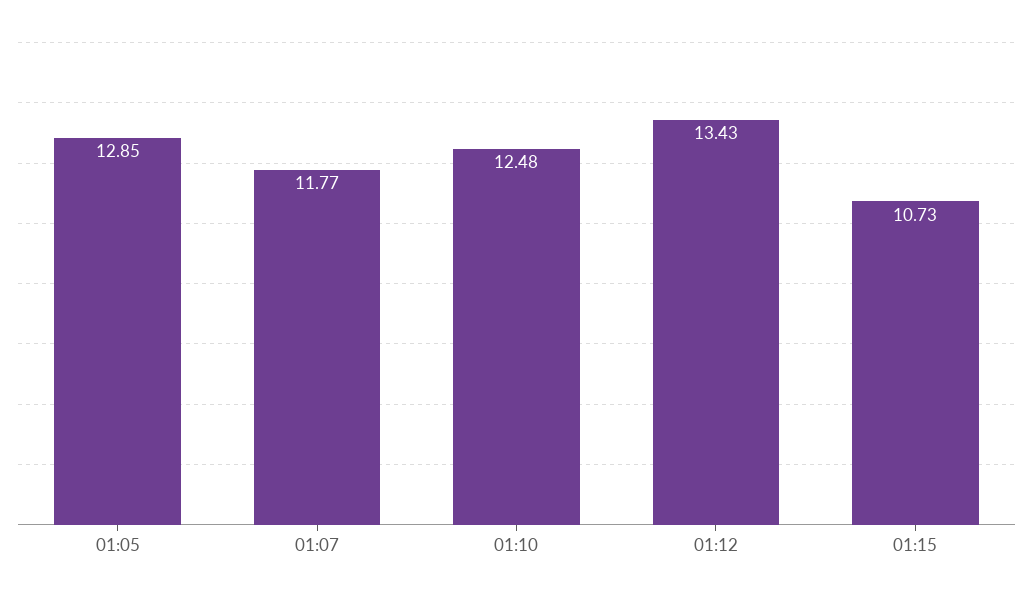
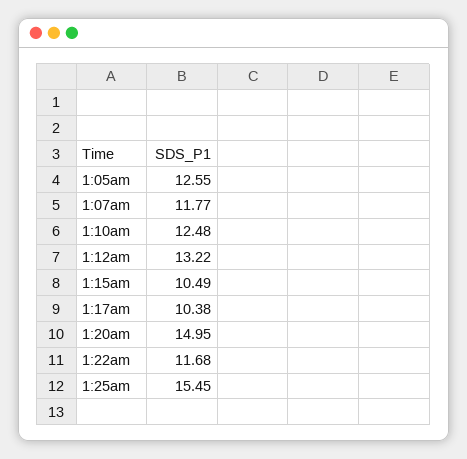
01:05: 12.85 -> 12.55
01:12: 13.43 -> 13.22
01:15: 10.73 -> 10.49
1:17am: none -> 10.38
1:20am: none -> 14.95
1:22am: none -> 11.68
1:25am: none -> 15.45

